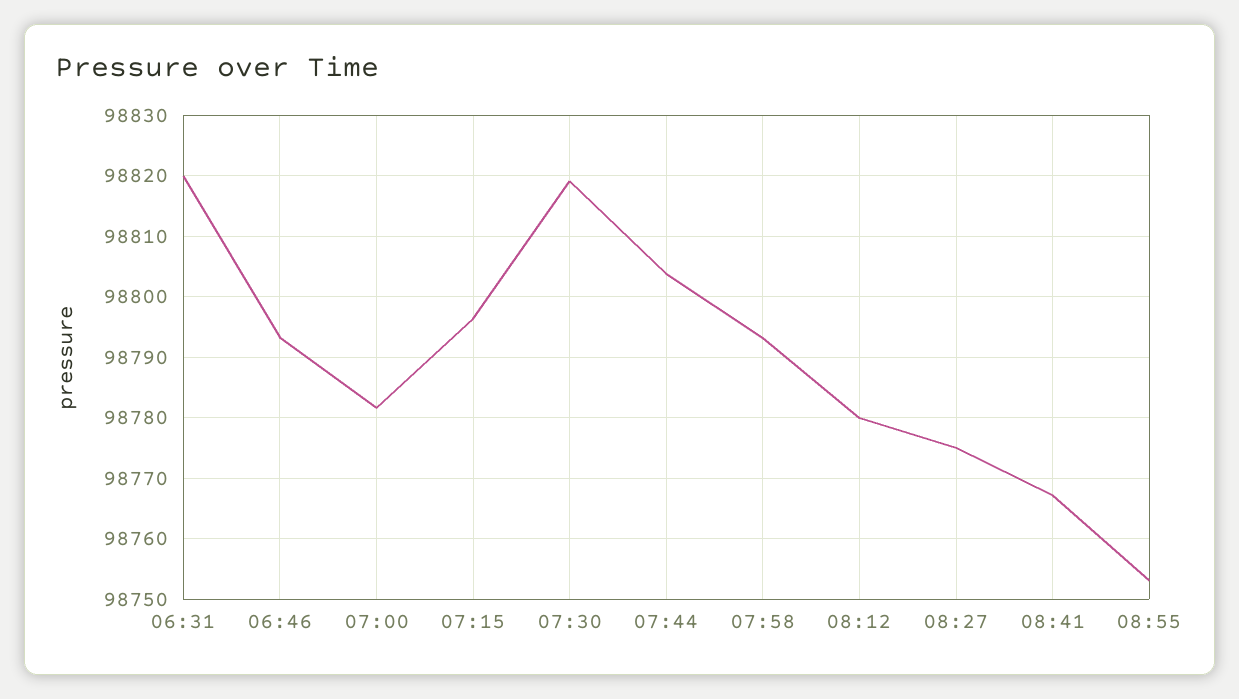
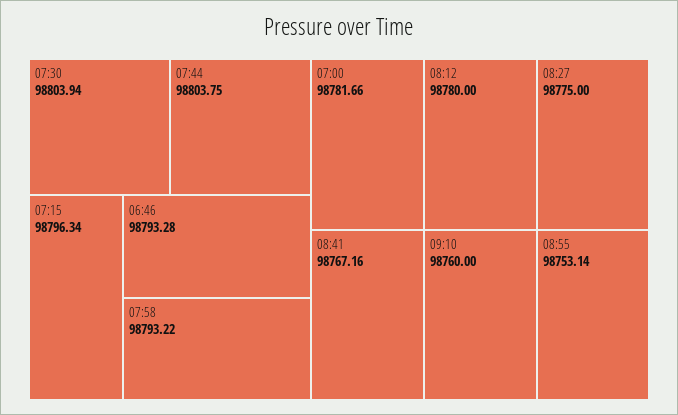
06:31: 98820 -> none
07:30: 98819 -> 98803.94
09:10: none -> 98760

